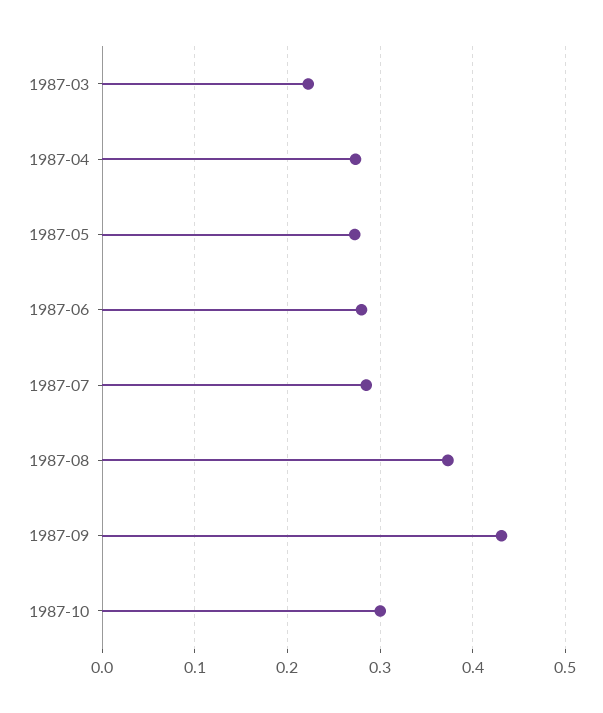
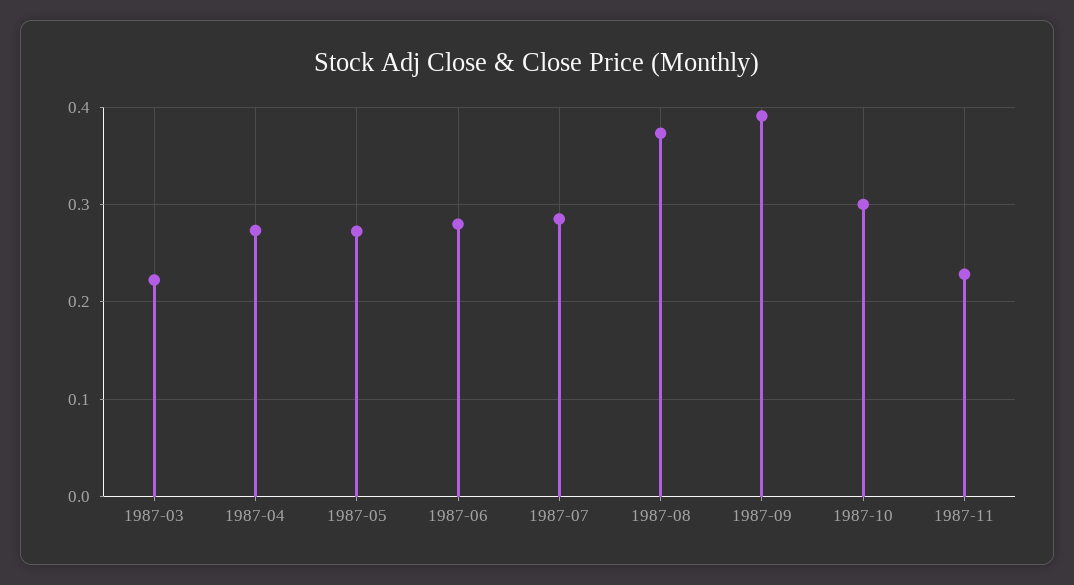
1987-09: 0.43 -> 0.39
1987-11: none -> 0.23

